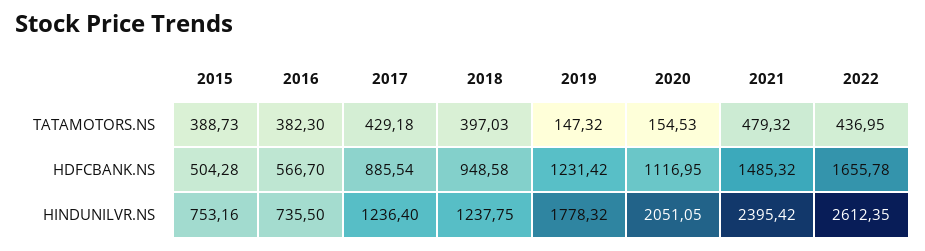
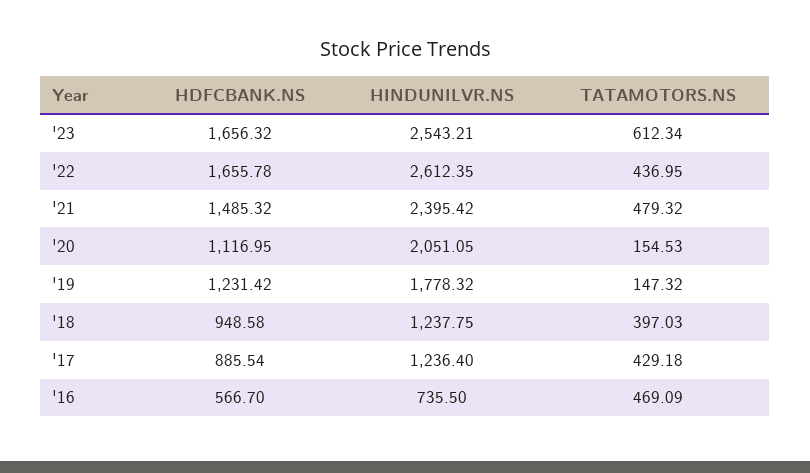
2015, TATAMOTORS.NS: 388.73 -> none
2016, TATAMOTORS.NS: 382.3 -> 469.09
2015, HDFCBANK.NS: 504.28 -> none
2015, HINDUNILVR.NS: 753.16 -> none
'23, HDFCBANK.NS: none -> 1656.32
'23, HINDUNILVR.NS: none -> 2543.21
'23, TATAMOTORS.NS: none -> 612.34

